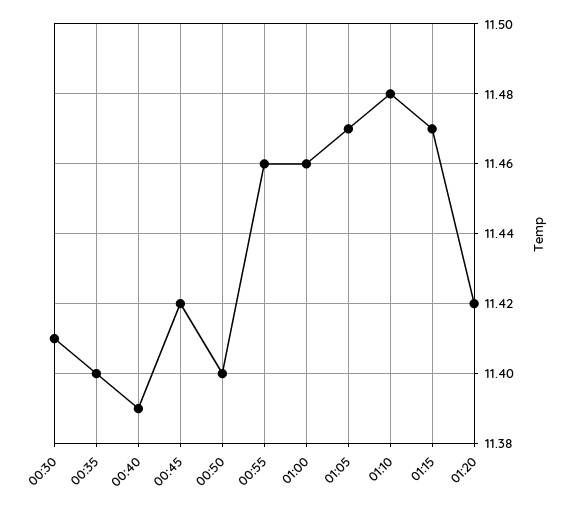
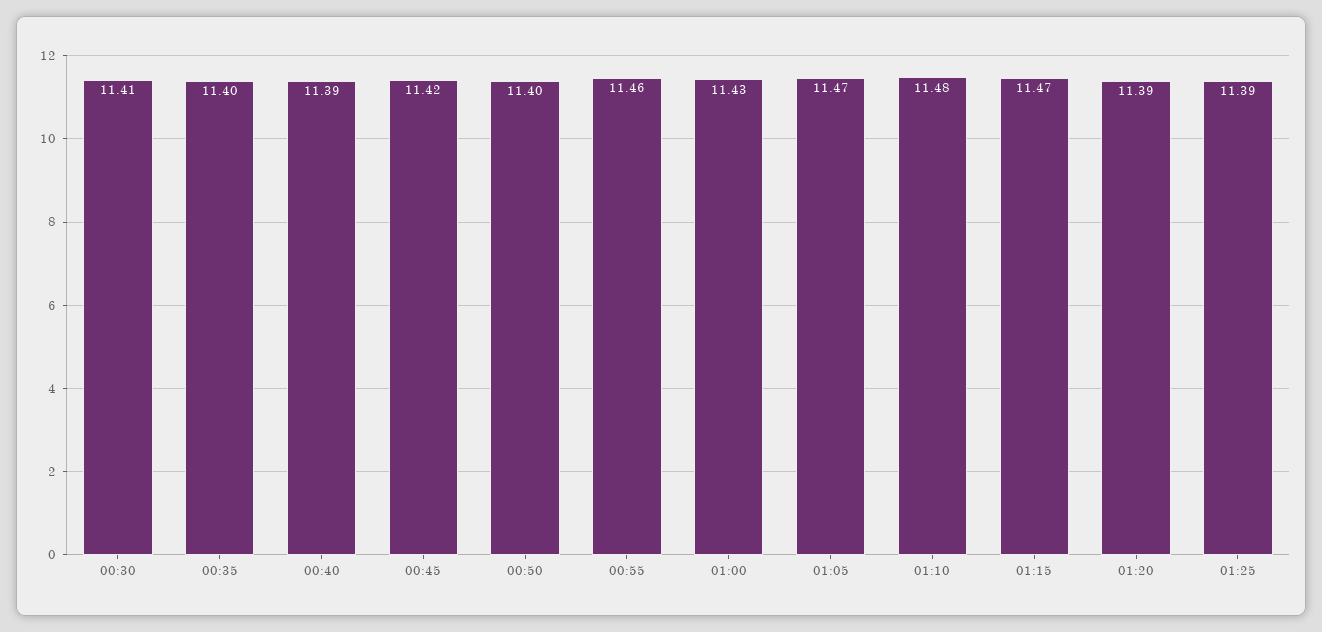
01:00: 11.46 -> 11.43
01:20: 11.42 -> 11.39
01:25: none -> 11.39

